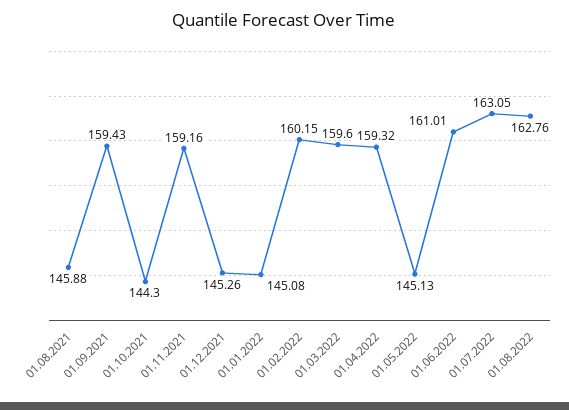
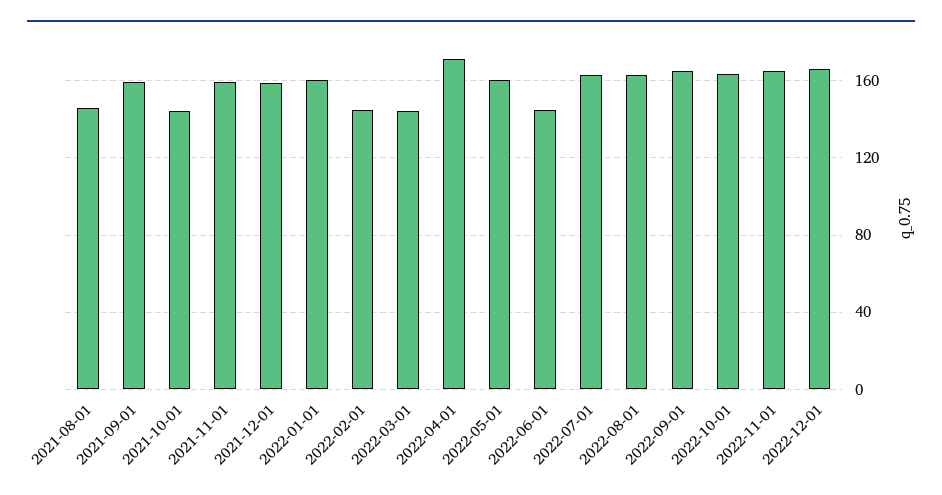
01.12.2021: 145.26 -> 160
01.01.2022: 145.08 -> 160
01.02.2022: 160.15 -> 145
01.03.2022: 159.6 -> 145
01.04.2022: 159.32 -> 170
01.05.2022: 145.13 -> 160
01.06.2022: 161.01 -> 145
2022-09-01: none -> 165
2022-10-01: none -> 165
2022-11-01: none -> 165
2022-12-01: none -> 165

